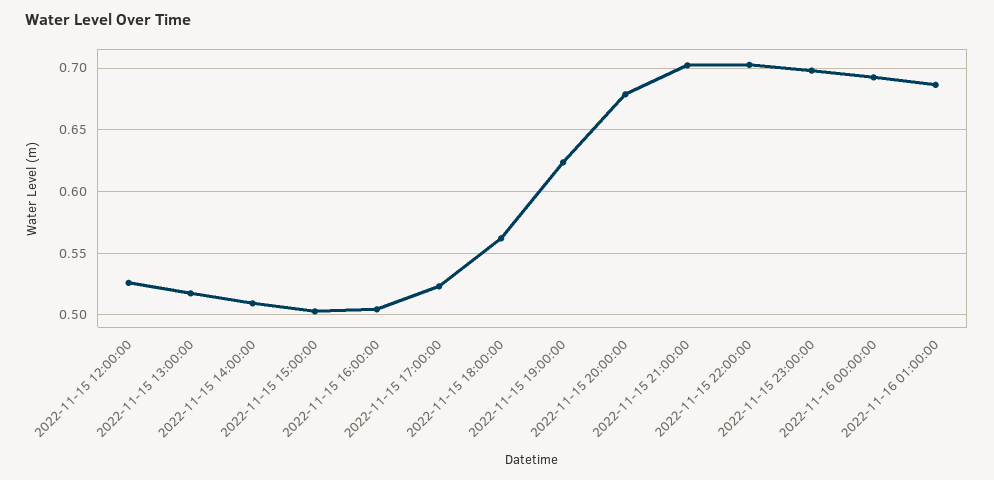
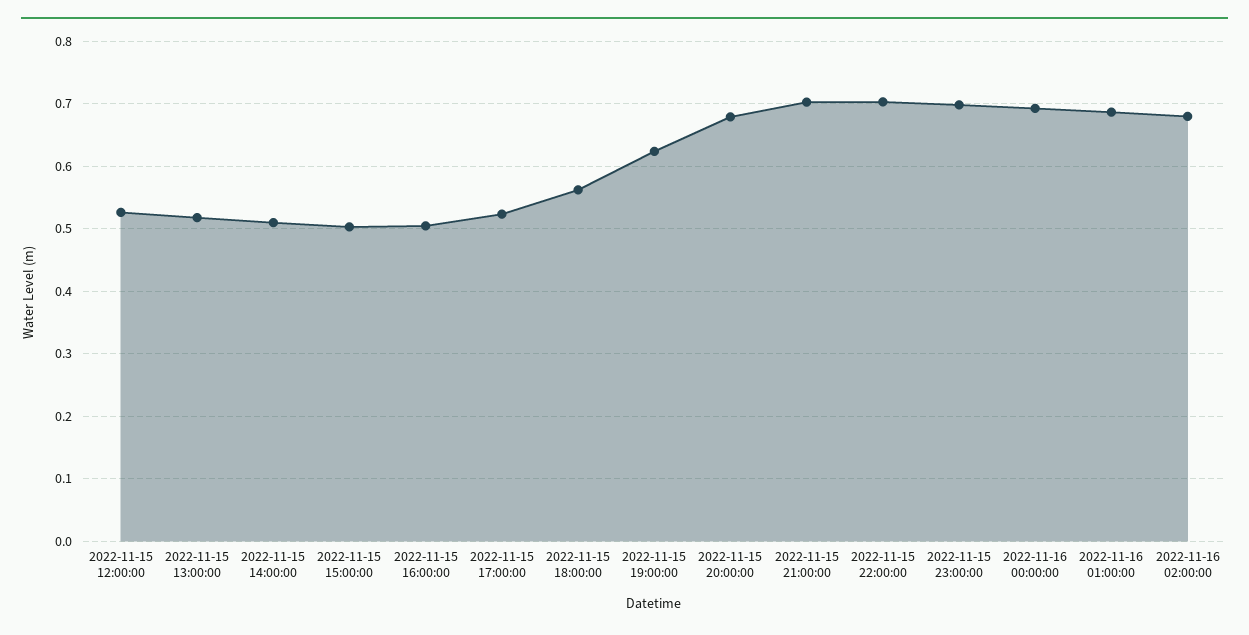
2022-11-16 02:00:00: none -> 0.68

